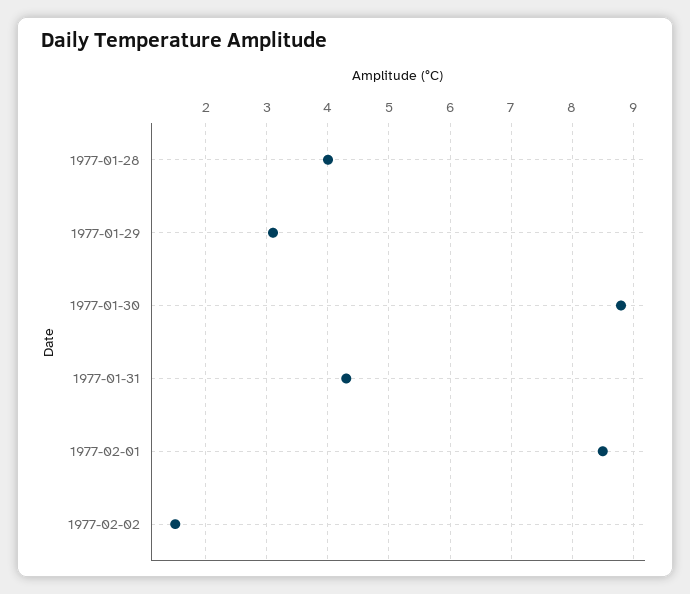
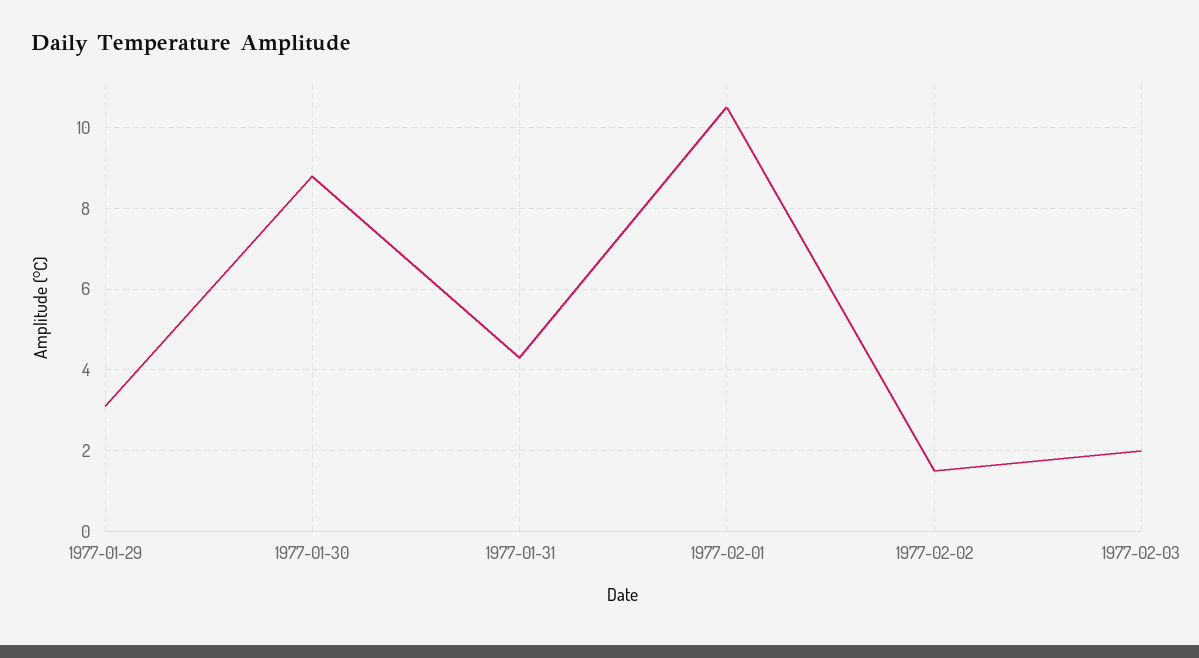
1977-01-28: 4 -> none
1977-02-01: 8.5 -> 10.5
1977-02-03: none -> 2

